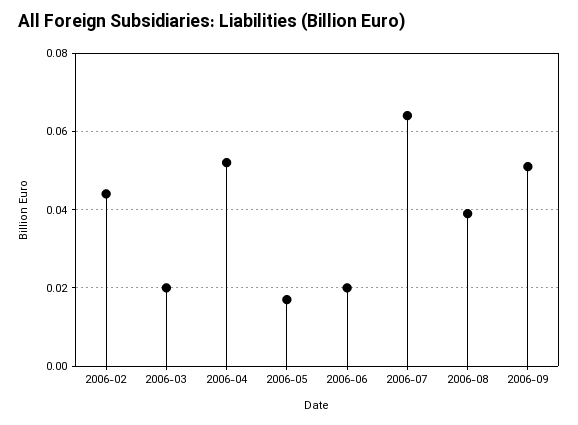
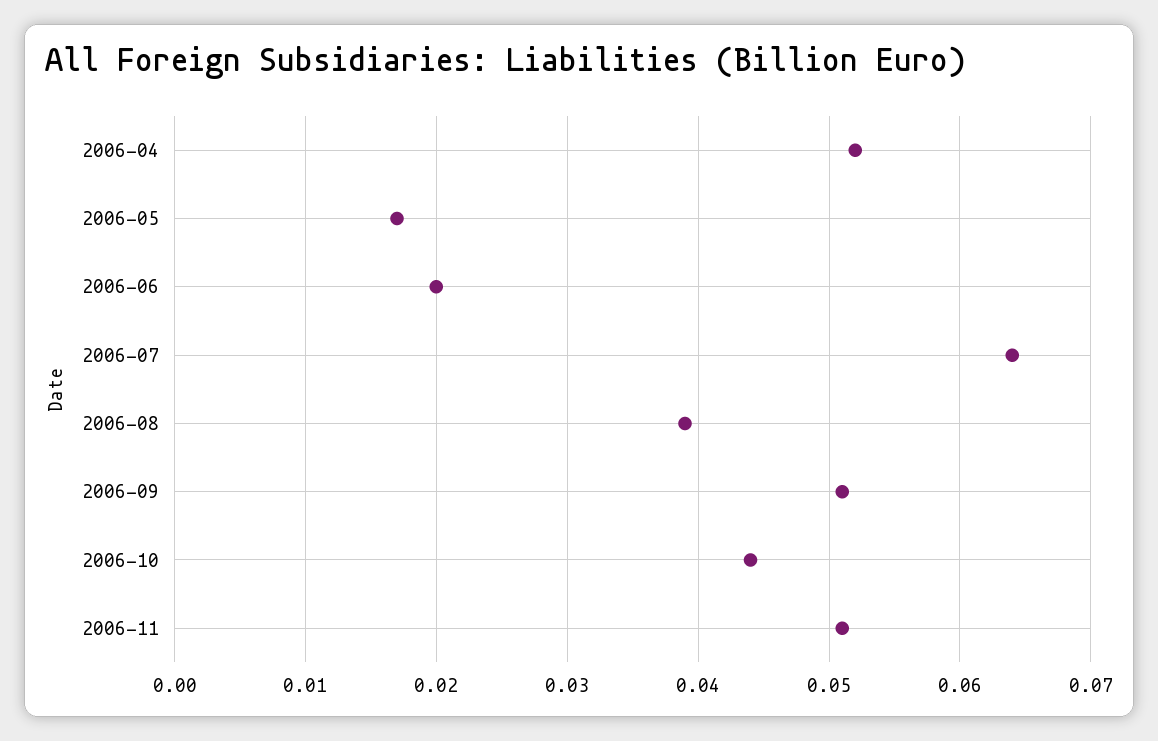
2006-02: 0.045 -> none
2006-03: 0.02 -> none
2006-10: none -> 0.044
2006-11: none -> 0.051

